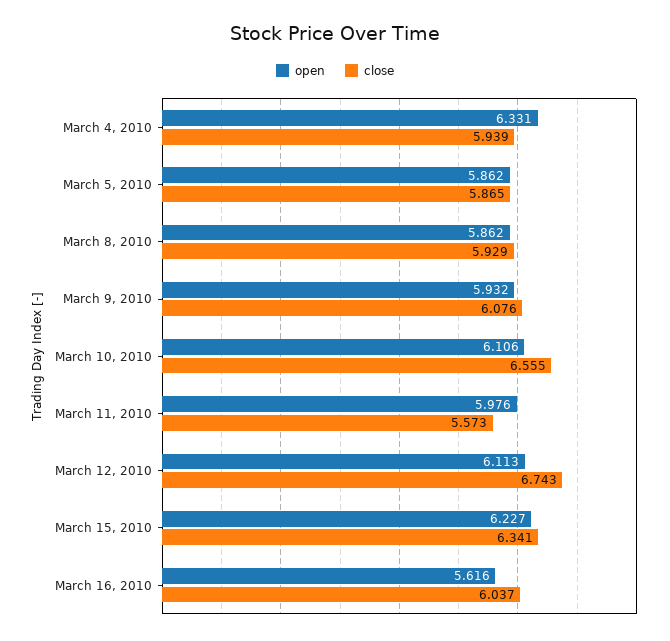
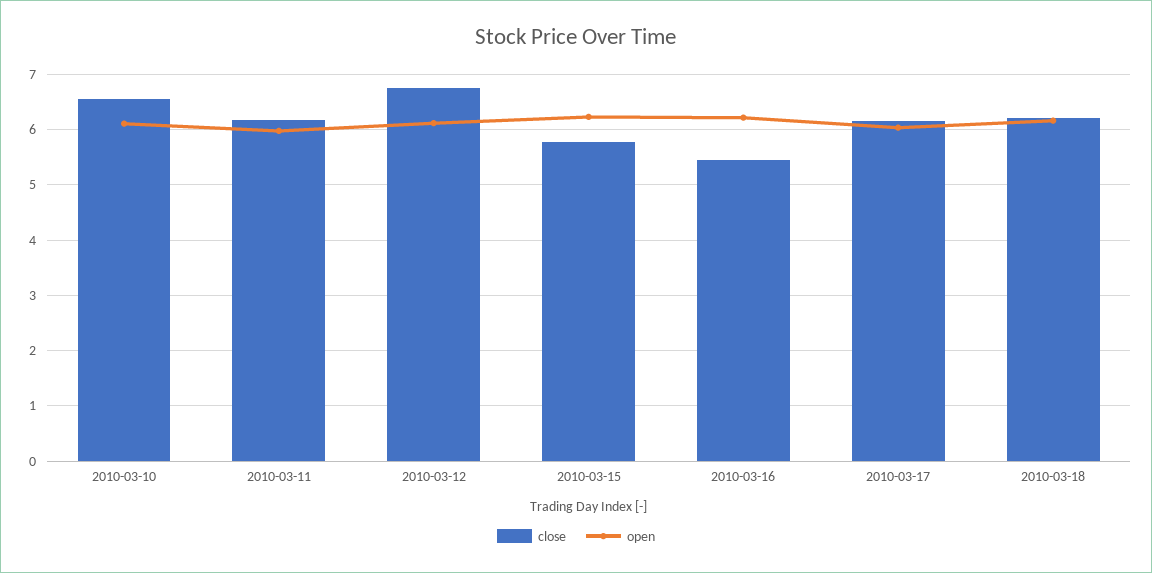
open, March 4, 2010: 6.331 -> none
close, March 4, 2010: 5.939 -> none
open, March 5, 2010: 5.862 -> none
close, March 5, 2010: 5.865 -> none
open, March 8, 2010: 5.862 -> none
close, March 8, 2010: 5.929 -> none
open, March 9, 2010: 5.932 -> none
close, March 9, 2010: 6.076 -> none
close, March 11, 2010: 5.573 -> 6.2
close, March 15, 2010: 6.341 -> 5.8
open, March 16, 2010: 5.616 -> 6.2
close, March 16, 2010: 6.037 -> 5.4
close, 2010-03-17: none -> 6.2
open, 2010-03-17: none -> 6
close, 2010-03-18: none -> 6.2
open, 2010-03-18: none -> 6.2

